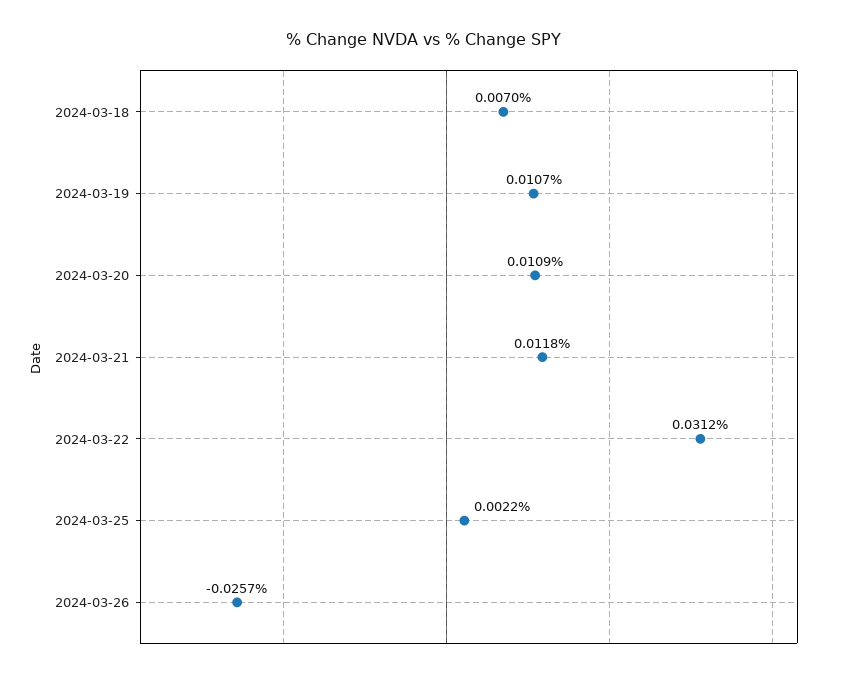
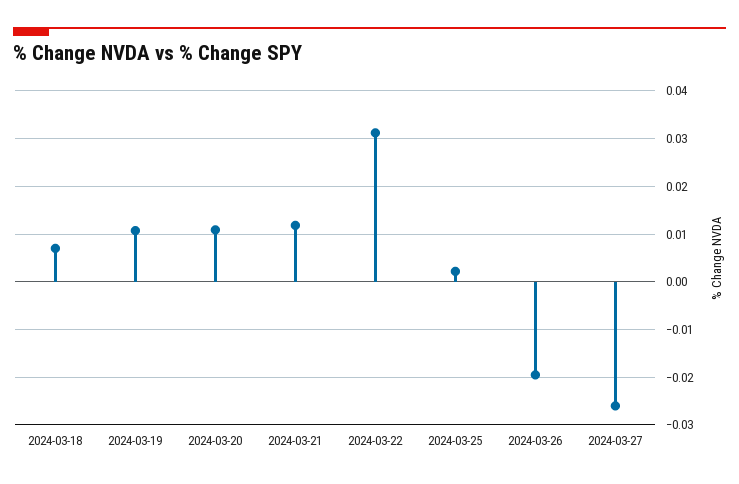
2024-03-26: -0.0257 -> -0.02
2024-03-27: none -> -0.026

